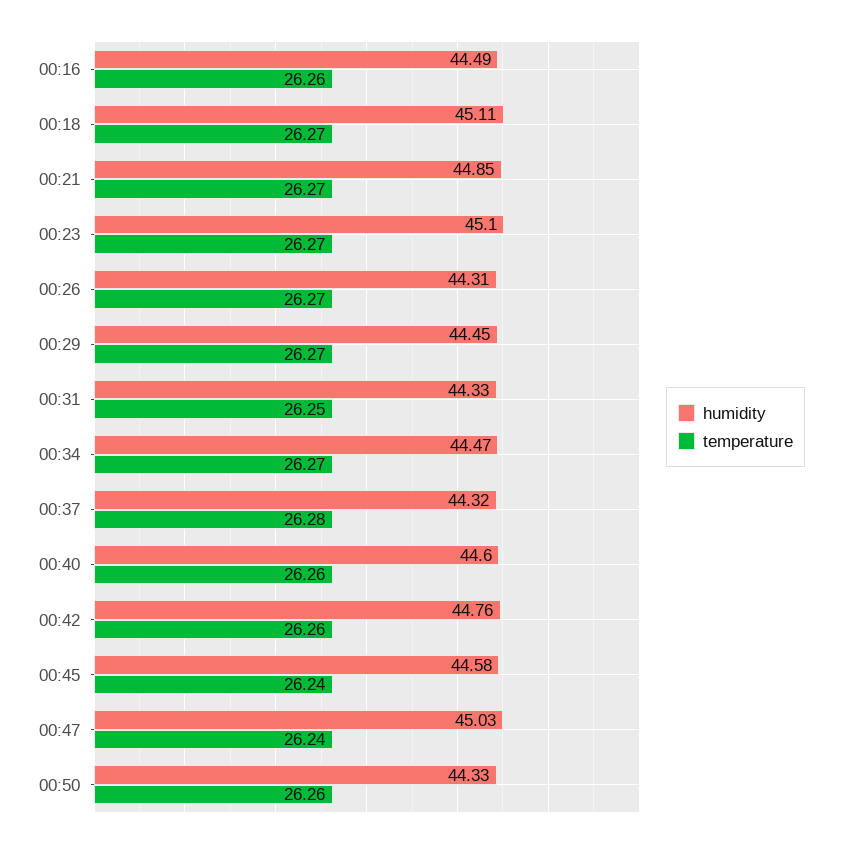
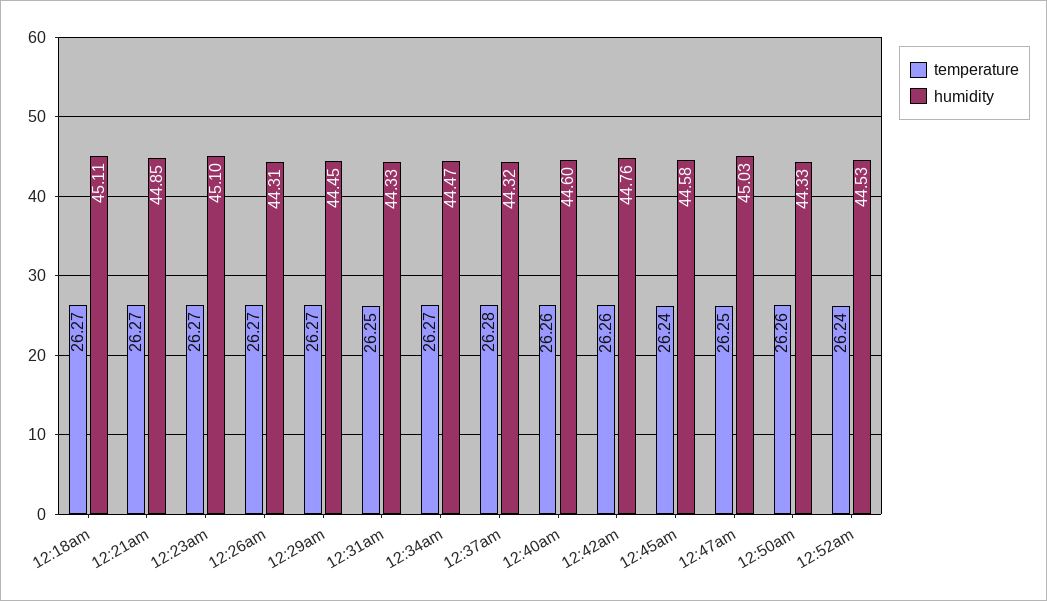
humidity, 00:16: 44.49 -> none
temperature, 00:16: 26.26 -> none
temperature, 00:47: 26.24 -> 26.25
temperature, 12:52am: none -> 26.24
humidity, 12:52am: none -> 44.53

